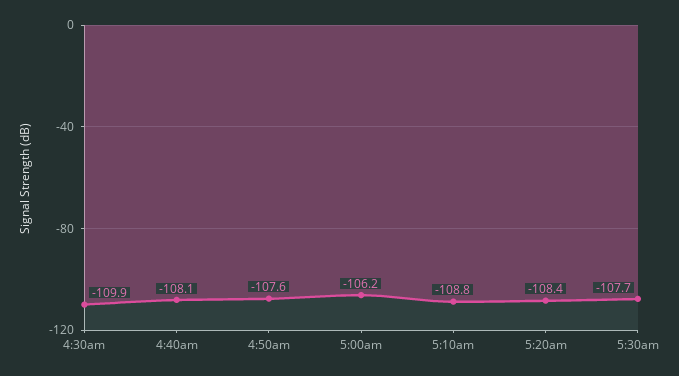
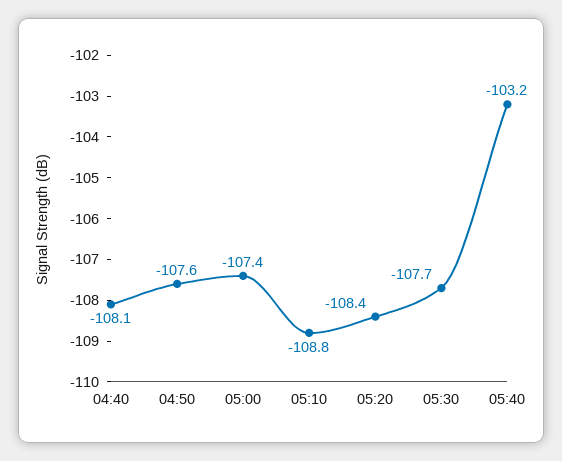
4:30am: -109.9 -> none
5:00am: -106.2 -> -107.4
05:40: none -> -103.2

